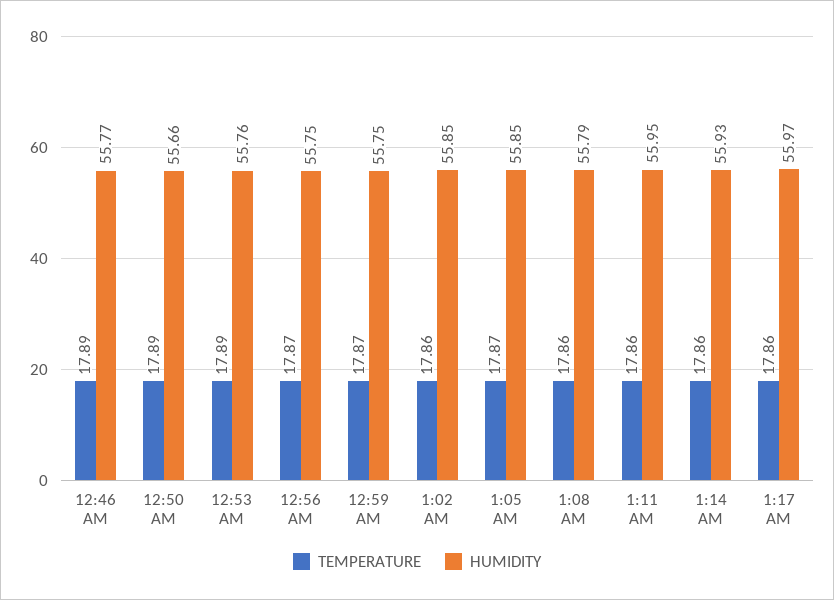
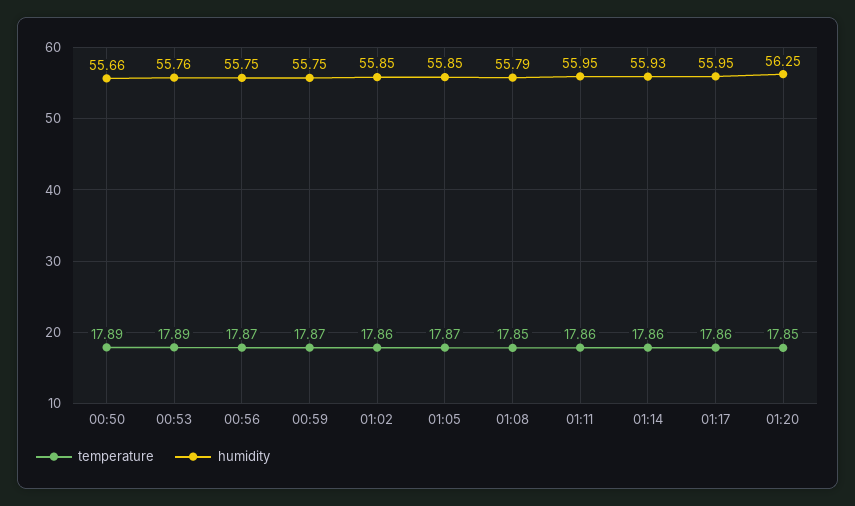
TEMPERATURE, 12:46 AM: 17.89 -> none
HUMIDITY, 12:46 AM: 55.77 -> none
TEMPERATURE, 1:08 AM: 17.86 -> 17.85
HUMIDITY, 1:17 AM: 55.97 -> 55.95
TEMPERATURE, 01:20: none -> 17.85
HUMIDITY, 01:20: none -> 56.25

